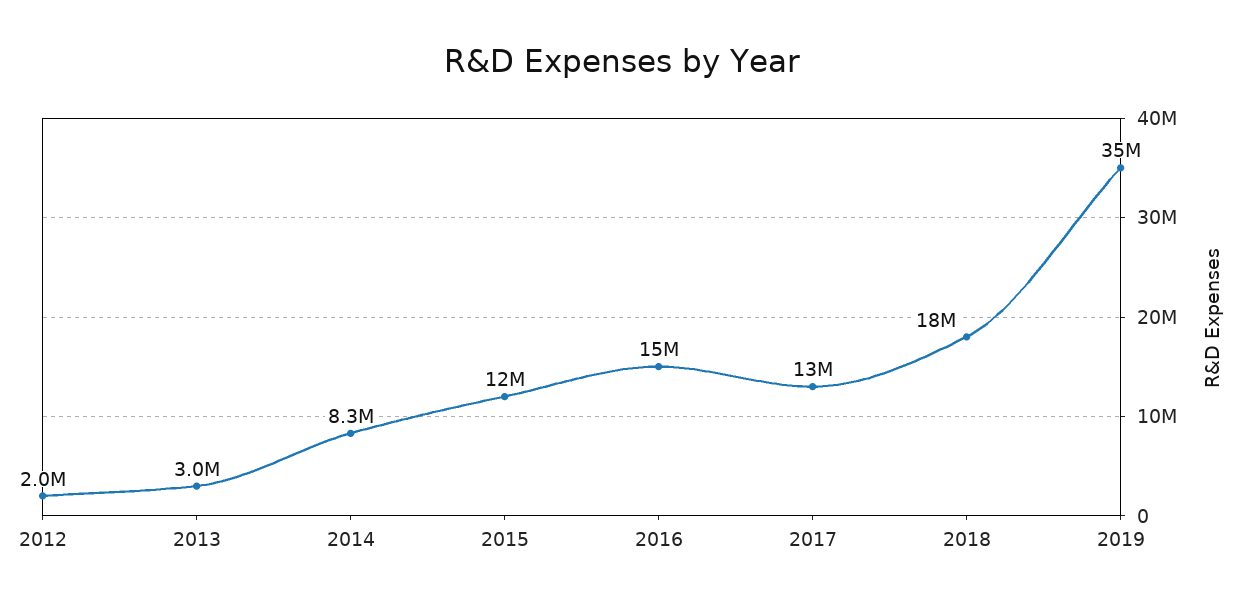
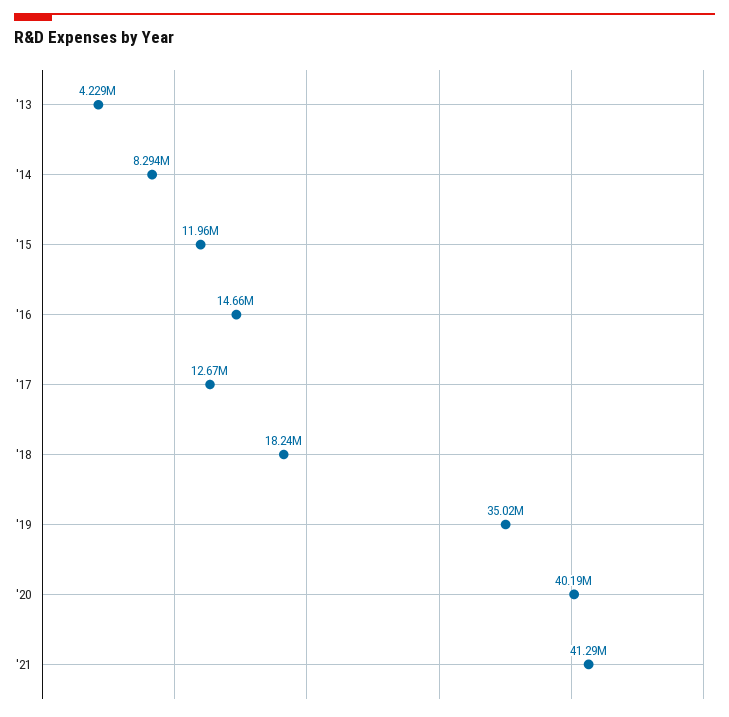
2012: 2000000 -> none
2013: 3000000 -> 4229000
'20: none -> 40190000
'21: none -> 41290000

